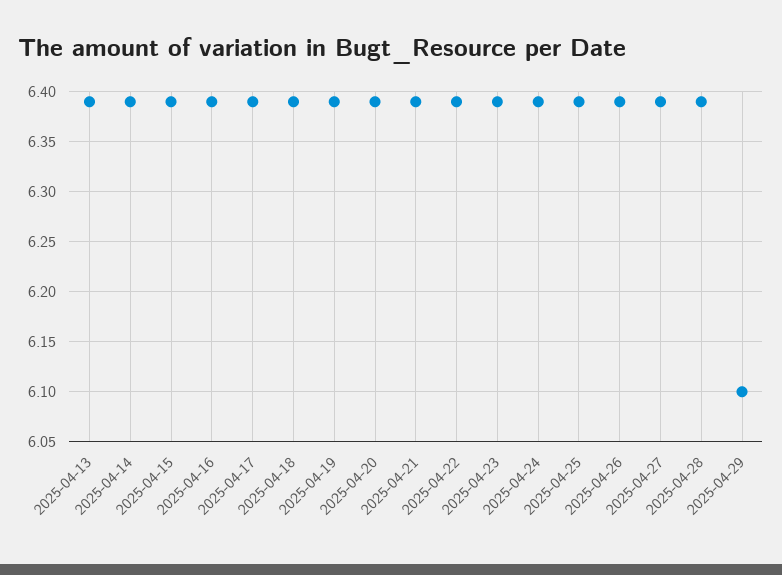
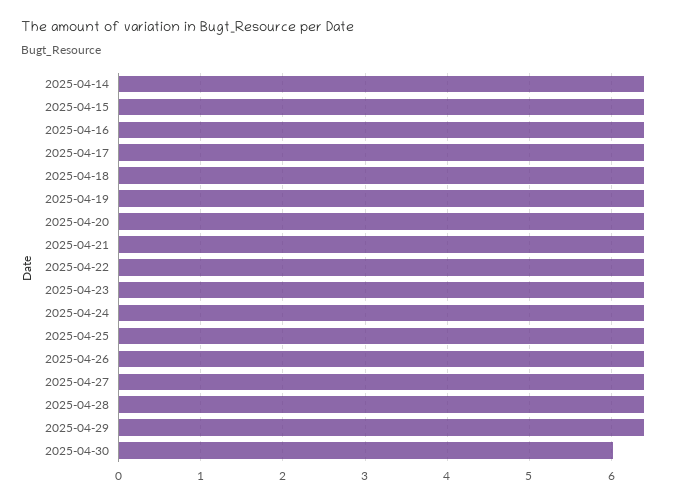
2025-04-13: 6.39 -> none
2025-04-29: 6.1 -> 6.4
2025-04-30: none -> 6

